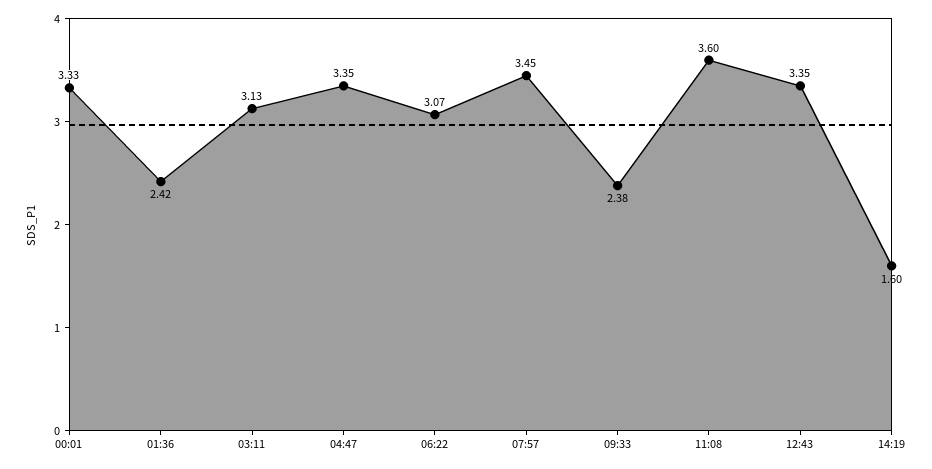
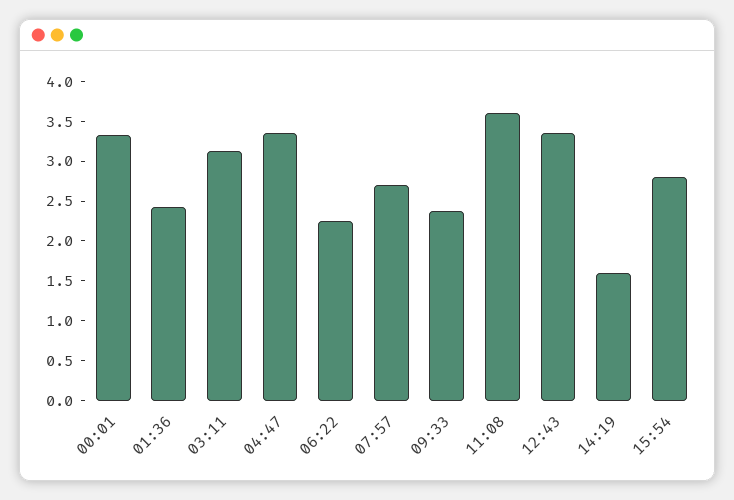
06:22: 3.07 -> 2.25
07:57: 3.45 -> 2.75
15:54: none -> 2.75

